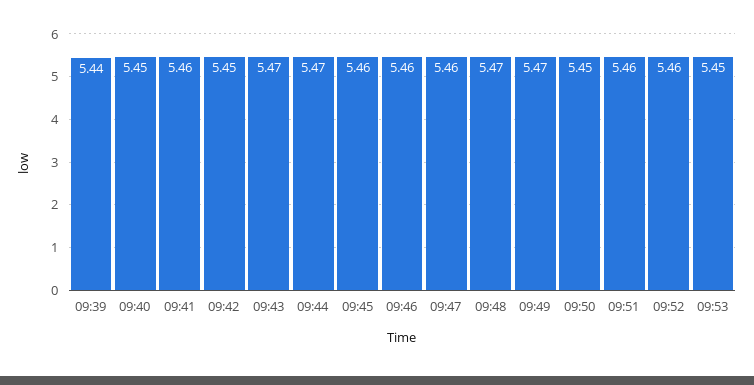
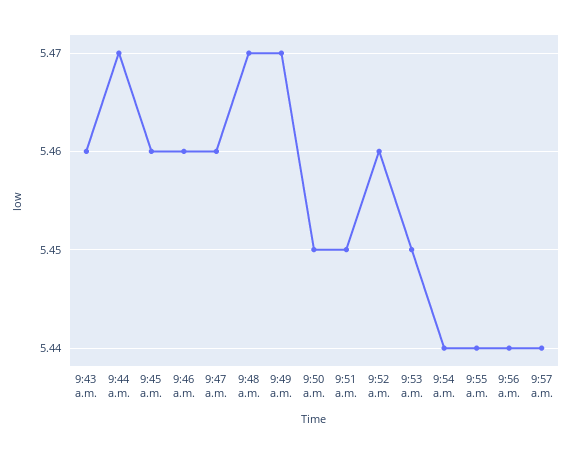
09:39: 5.44 -> none
09:40: 5.45 -> none
09:41: 5.46 -> none
09:42: 5.45 -> none
09:43: 5.47 -> 5.46
09:51: 5.46 -> 5.45
9:54 a.m.: none -> 5.44
9:55 a.m.: none -> 5.44
9:56 a.m.: none -> 5.44
9:57 a.m.: none -> 5.44

